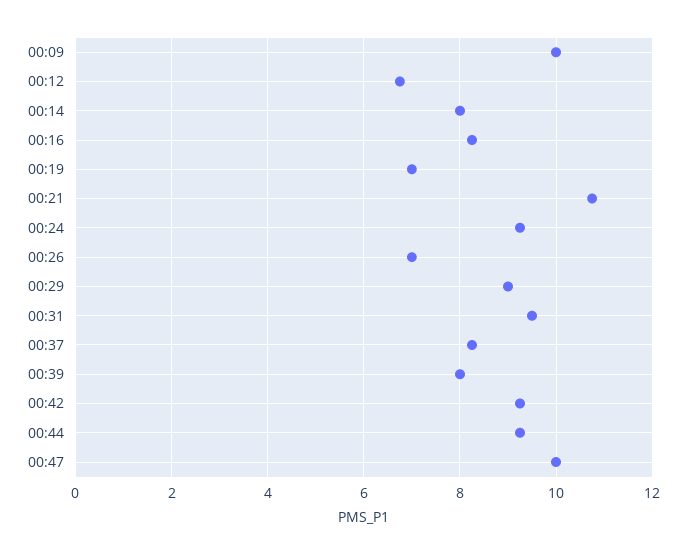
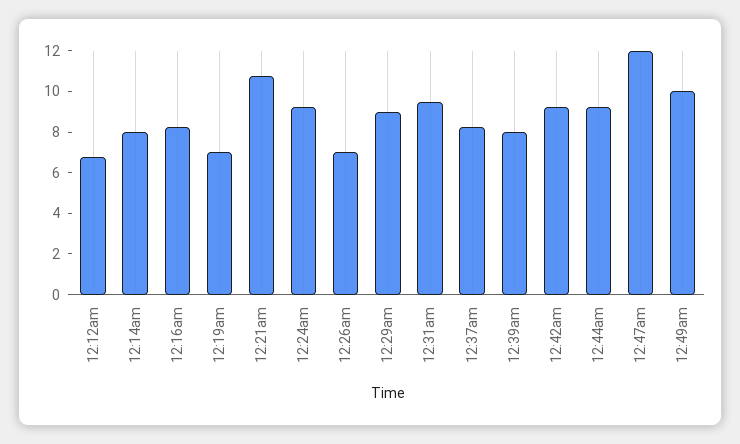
00:09: 10 -> none
00:47: 10 -> 12
12:49am: none -> 10

